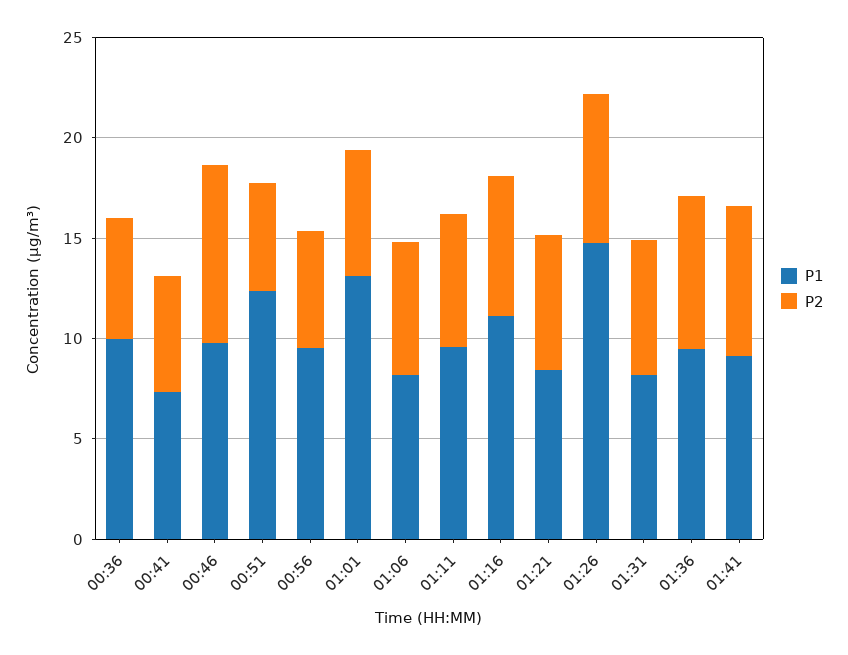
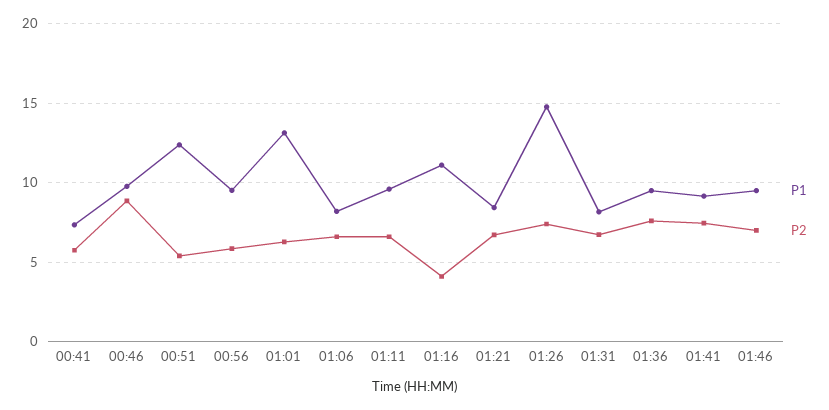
P1, 00:36: 10 -> none
P2, 00:36: 6 -> none
P2, 01:16: 7 -> 4
P1, 01:46: none -> 9.5
P2, 01:46: none -> 7

